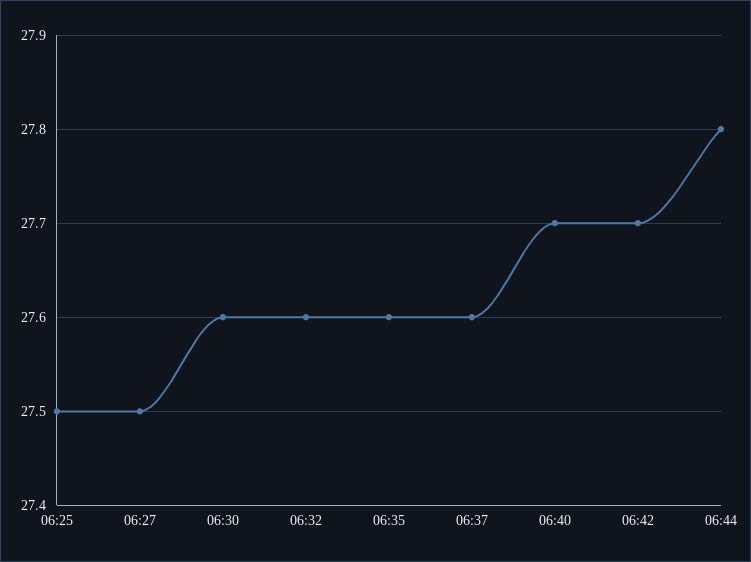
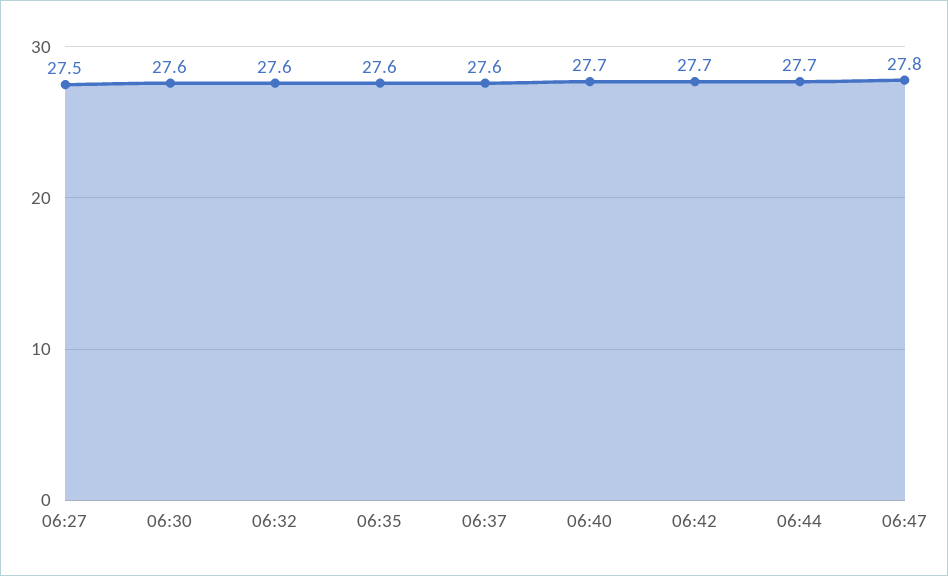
06:25: 27.5 -> none
06:44: 27.8 -> 27.7
06:47: none -> 27.8

